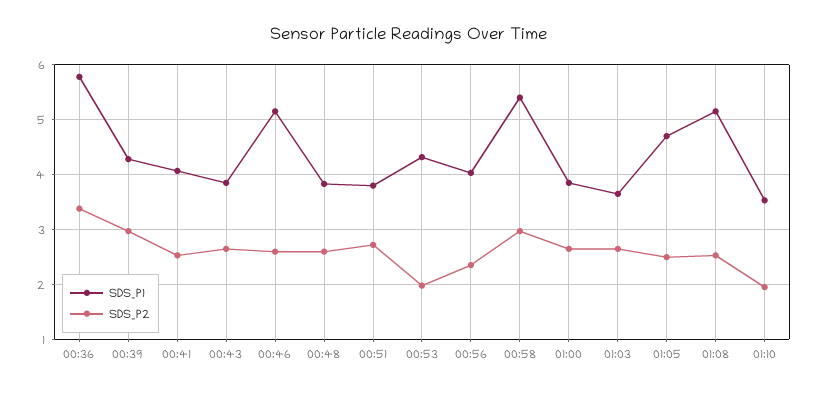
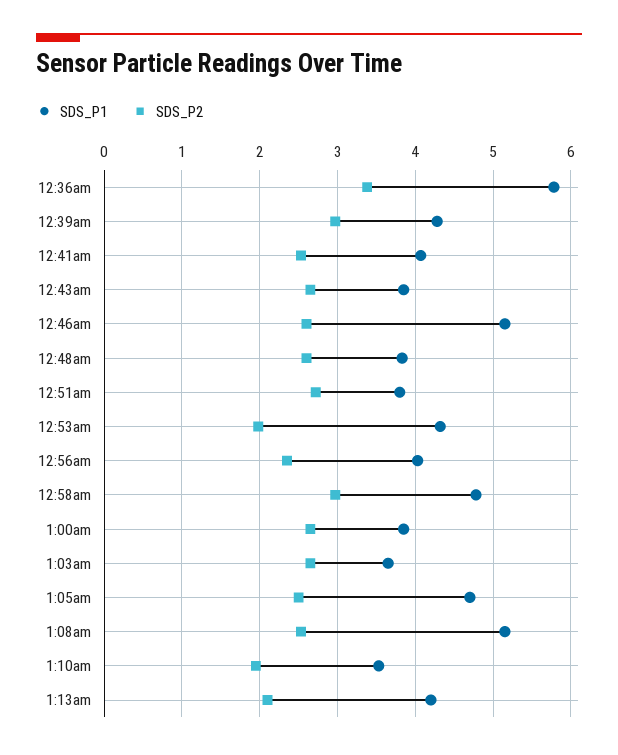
SDS_P1, 00:58: 5.4 -> 4.8
SDS_P1, 1:13am: none -> 4.2
SDS_P2, 1:13am: none -> 2.1

